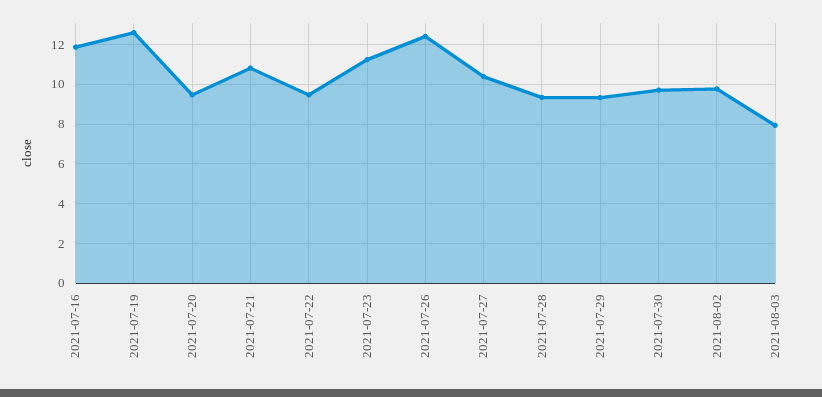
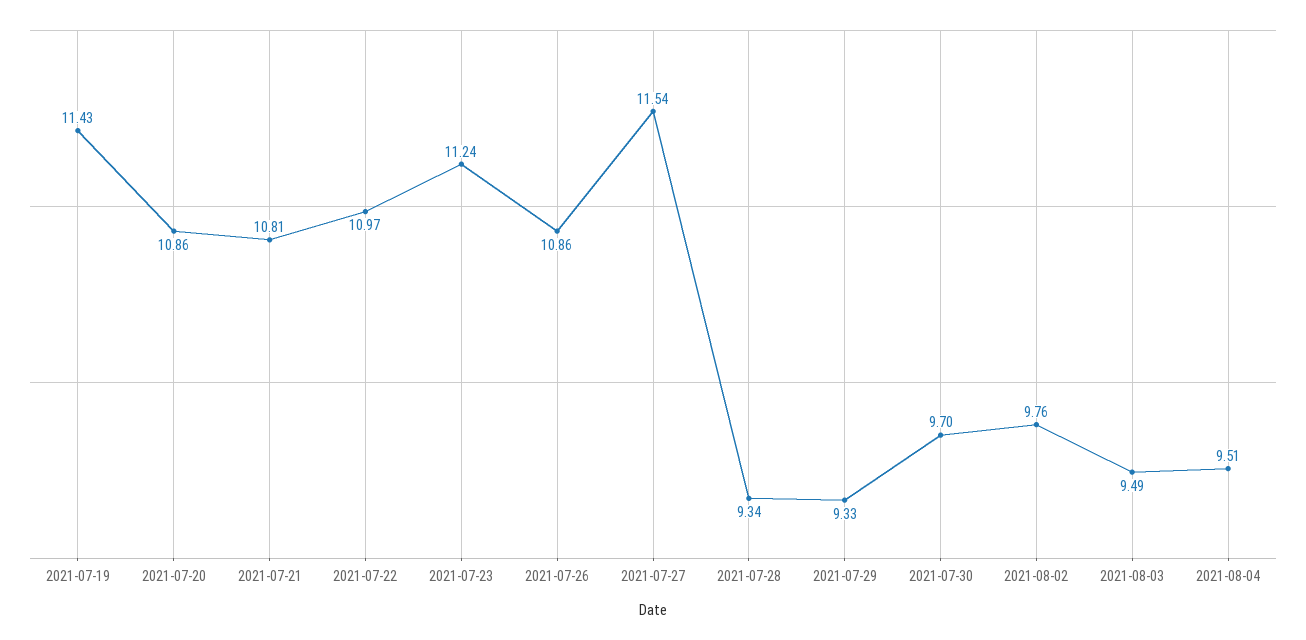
2021-07-16: 12 -> none
2021-07-19: 12.5 -> 11.43
2021-07-20: 9.5 -> 10.86
2021-07-22: 9.5 -> 10.97
2021-07-26: 12.5 -> 10.86
2021-07-27: 10.5 -> 11.54
2021-08-03: 8 -> 9.49
2021-08-04: none -> 9.51

